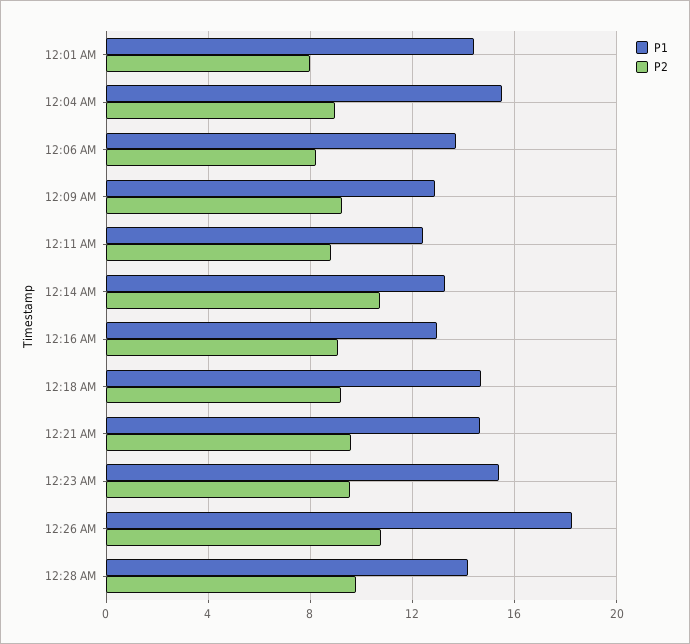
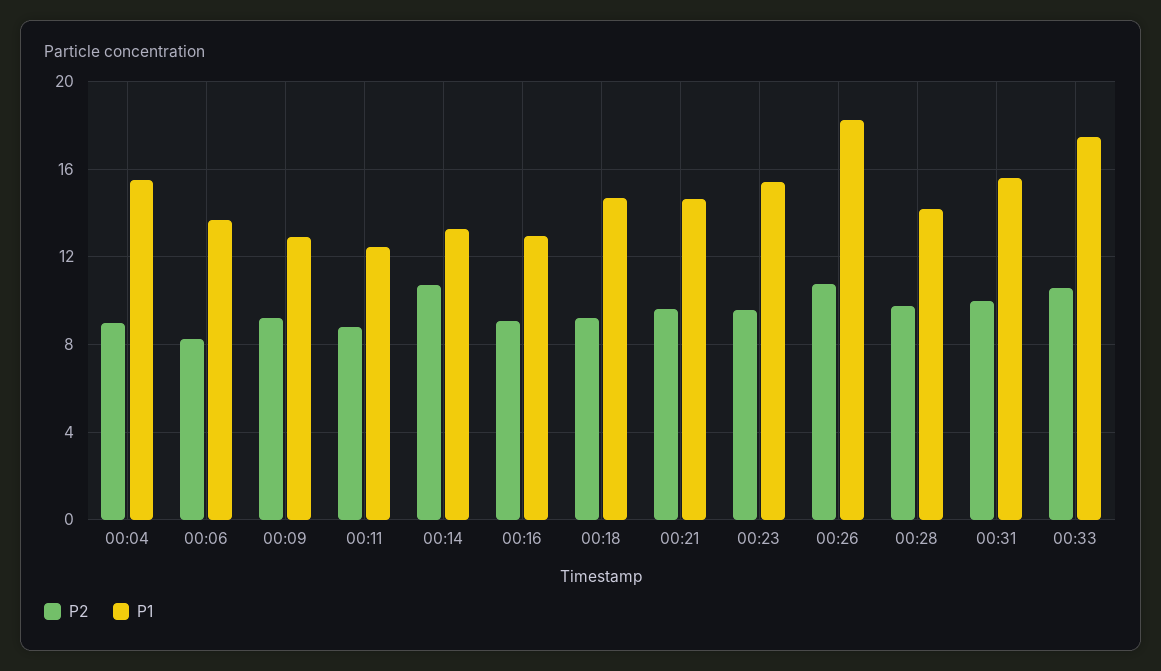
P1, 12:01 AM: 14.5 -> none
P2, 12:01 AM: 8 -> none
P2, 00:31: none -> 10
P1, 00:31: none -> 15.5
P2, 00:33: none -> 10.5
P1, 00:33: none -> 17.5

